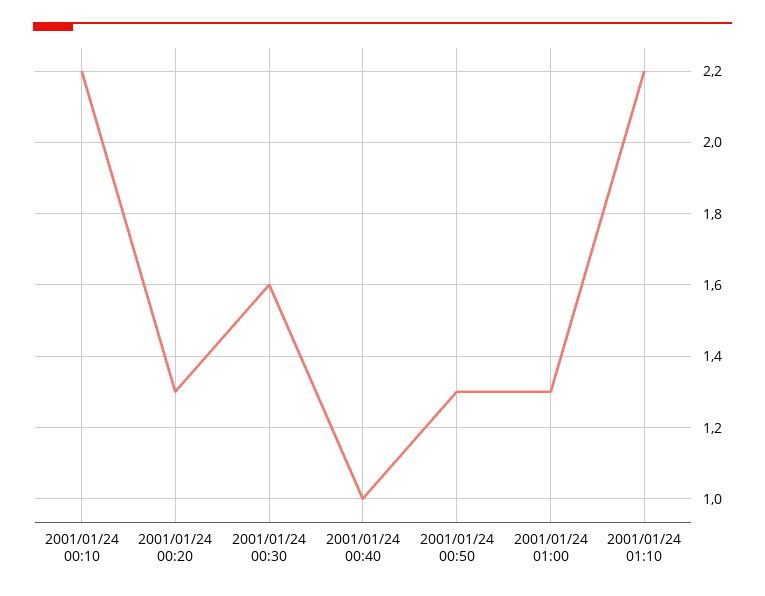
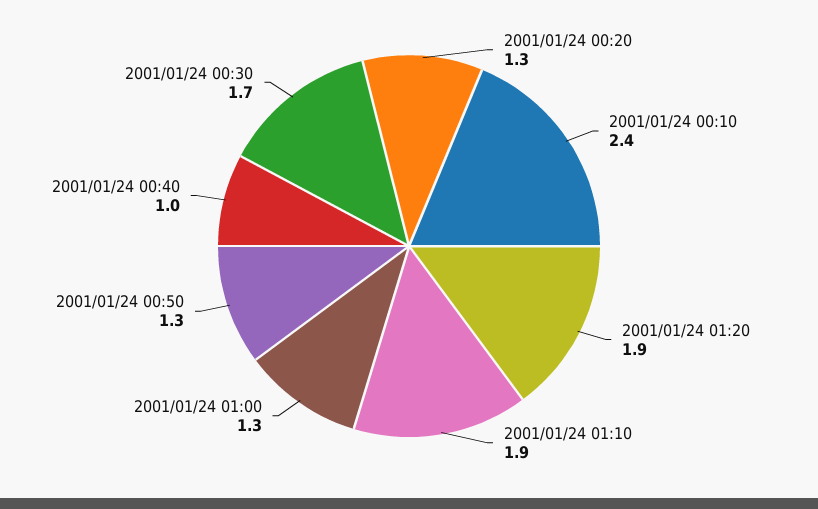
2001/01/24 00:10: 2.2 -> 2.4
2001/01/24 00:30: 1.6 -> 1.7
2001/01/24 01:10: 2.2 -> 1.9
2001/01/24 01:20: none -> 1.9

